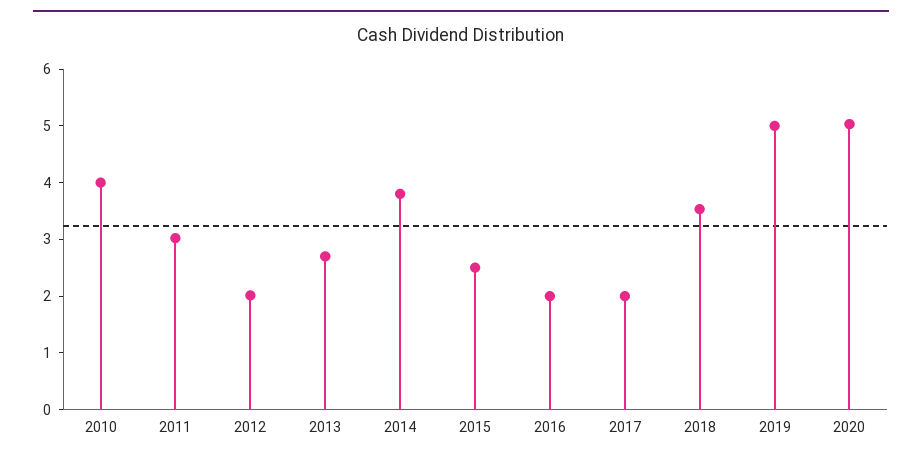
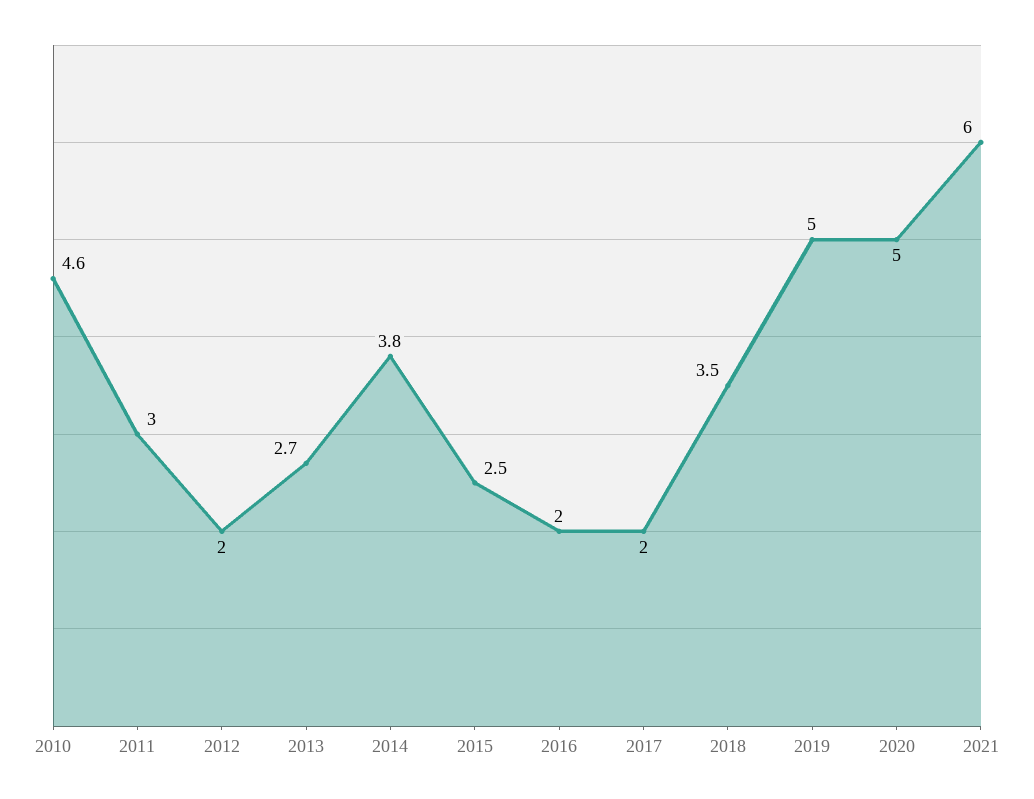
2010: 4 -> 4.6
2021: none -> 6

